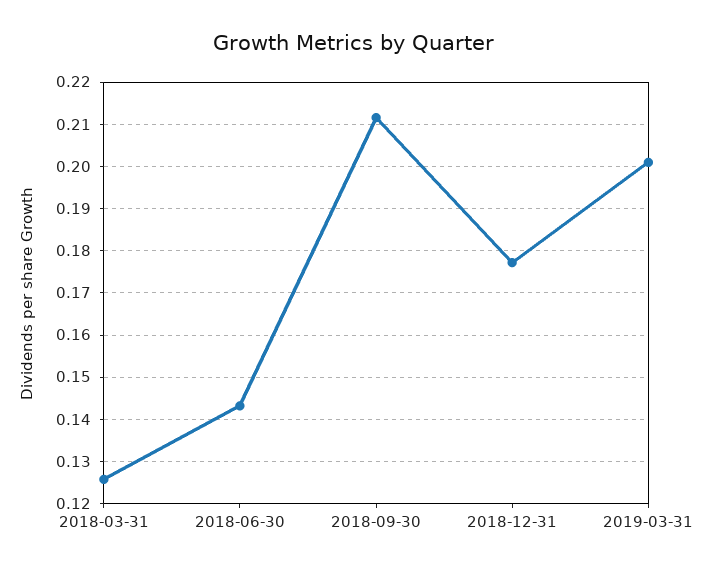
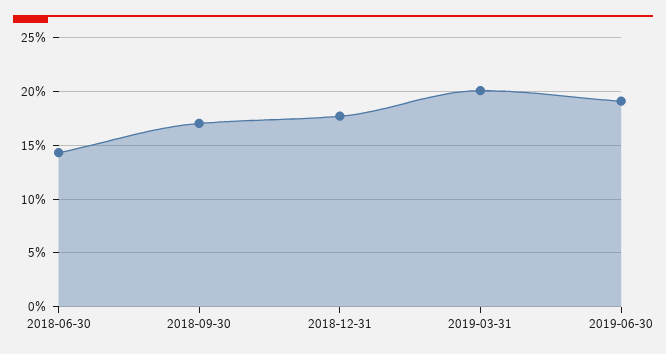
2018-03-31: 0.126 -> none
2018-09-30: 0.212 -> 0.17
2019-06-30: none -> 0.19

